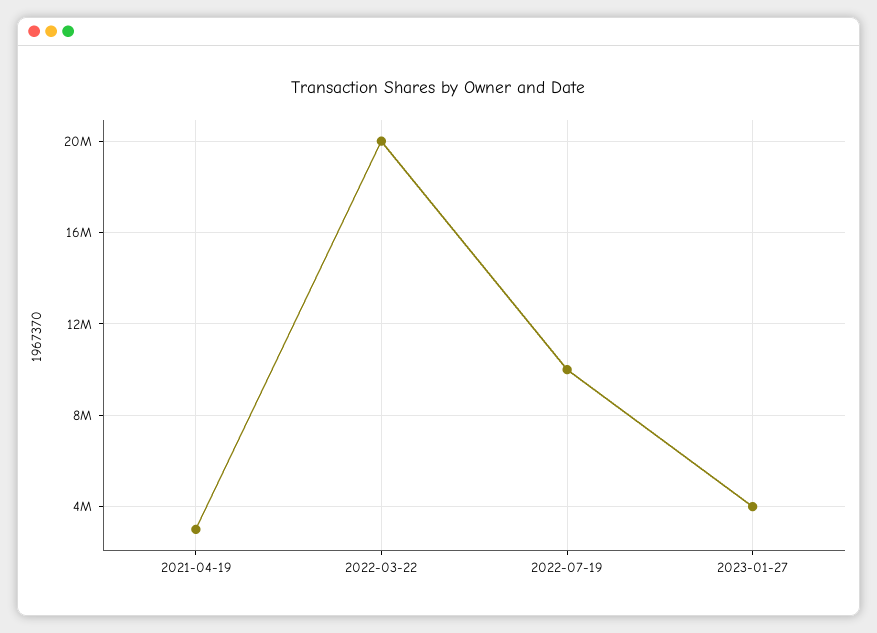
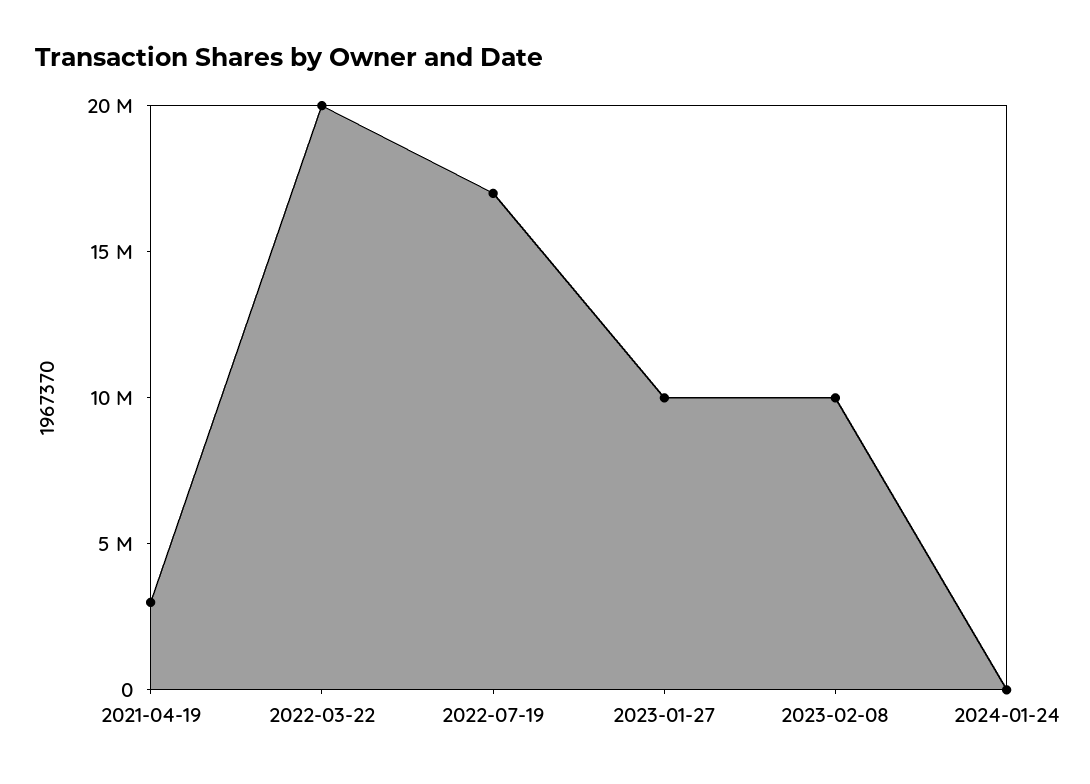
2022-07-19: 10000000 -> 17000000
2023-01-27: 4000000 -> 10000000
2023-02-08: none -> 10000000
2024-01-24: none -> 0

